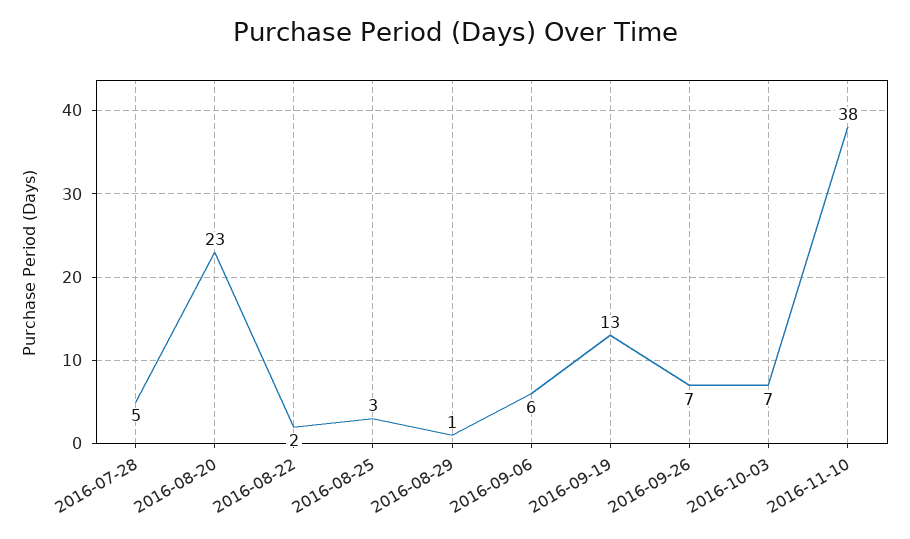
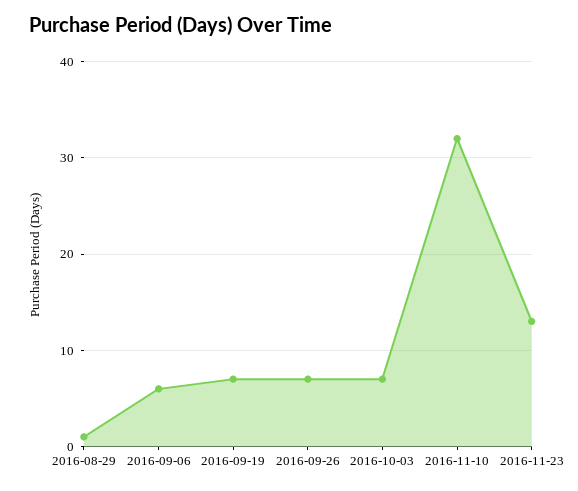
2016-07-28: 5 -> none
2016-08-20: 23 -> none
2016-08-22: 2 -> none
2016-08-25: 3 -> none
2016-09-19: 13 -> 7
2016-11-10: 38 -> 32
2016-11-23: none -> 13

